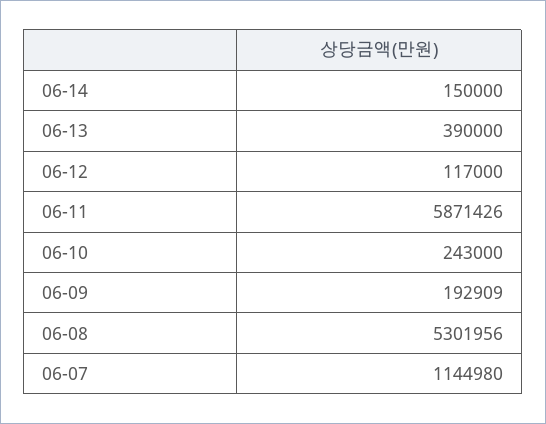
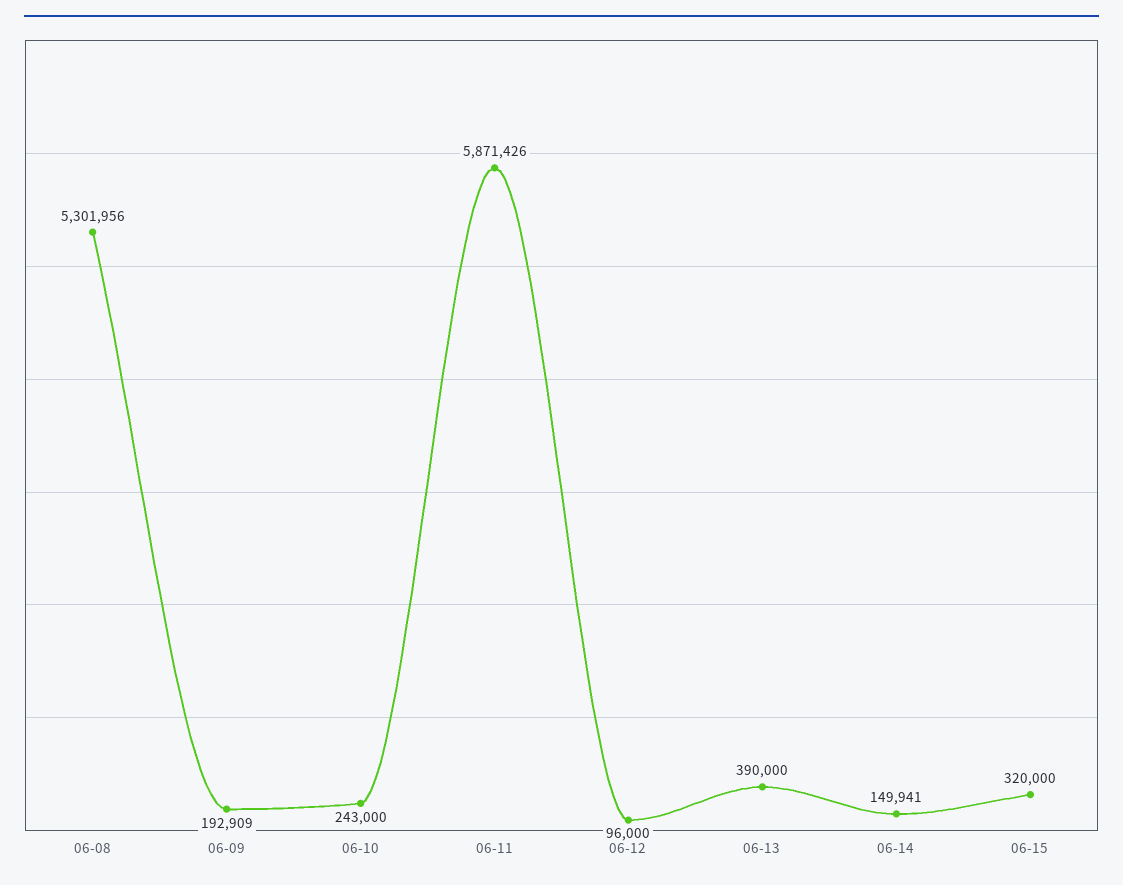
06-14: 150000 -> 149941
06-12: 117000 -> 96000
06-07: 1144980 -> none
06-15: none -> 320000

